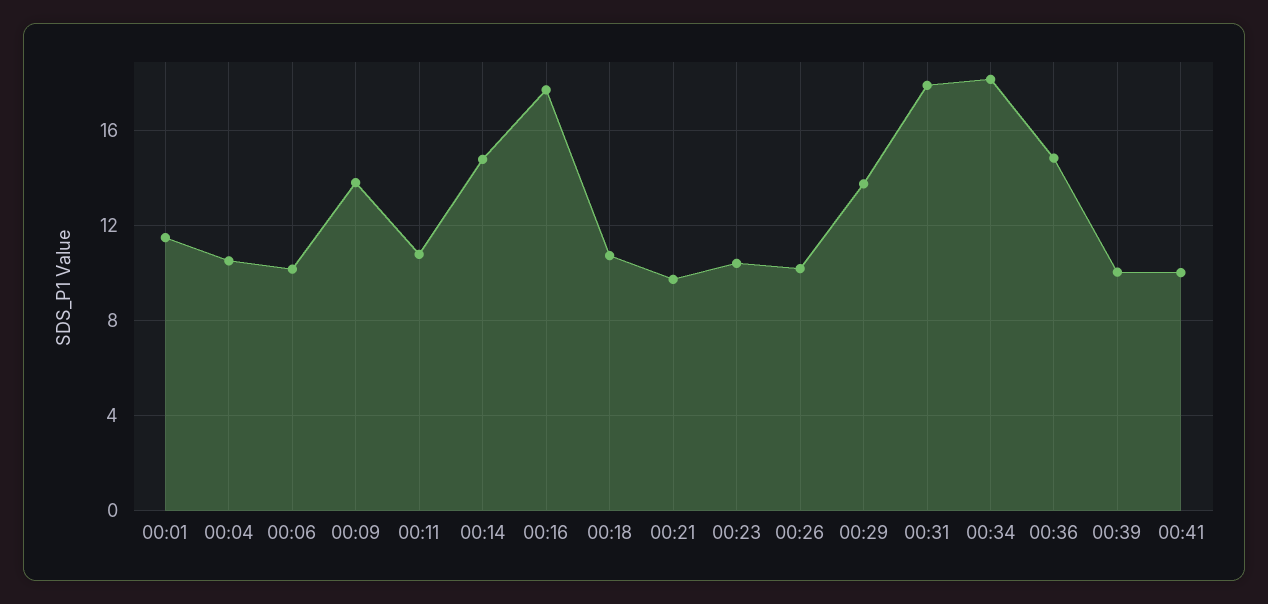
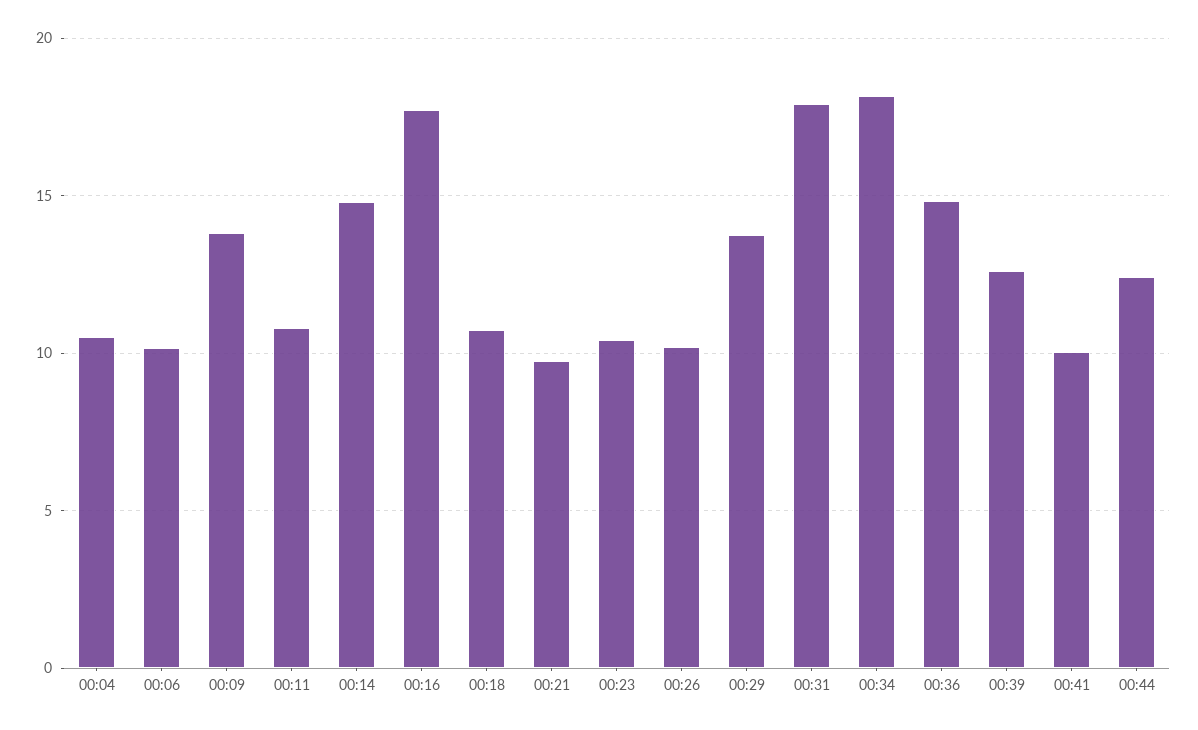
00:01: 11.5 -> none
00:39: 10 -> 12.5
00:44: none -> 12.5

